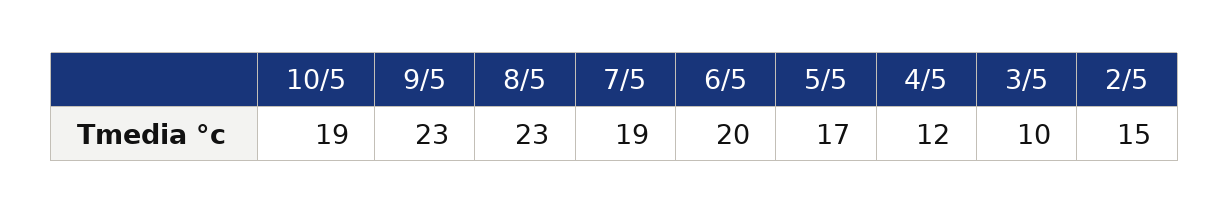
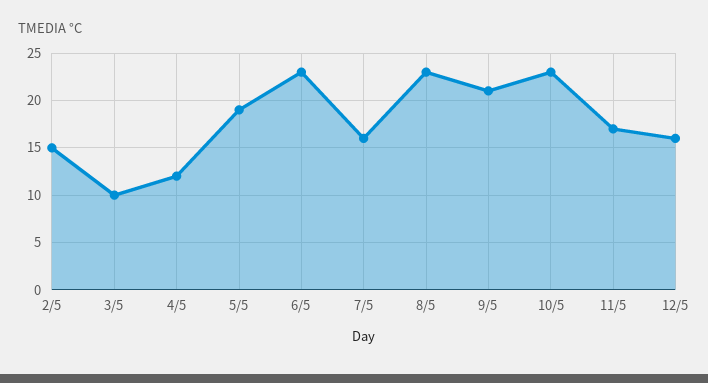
10/5: 19 -> 23
9/5: 23 -> 21
7/5: 19 -> 16
6/5: 20 -> 23
5/5: 17 -> 19
11/5: none -> 17
12/5: none -> 16

